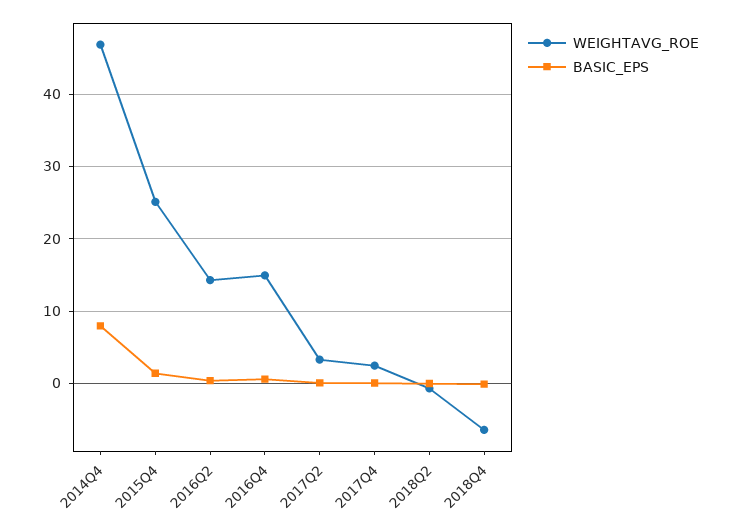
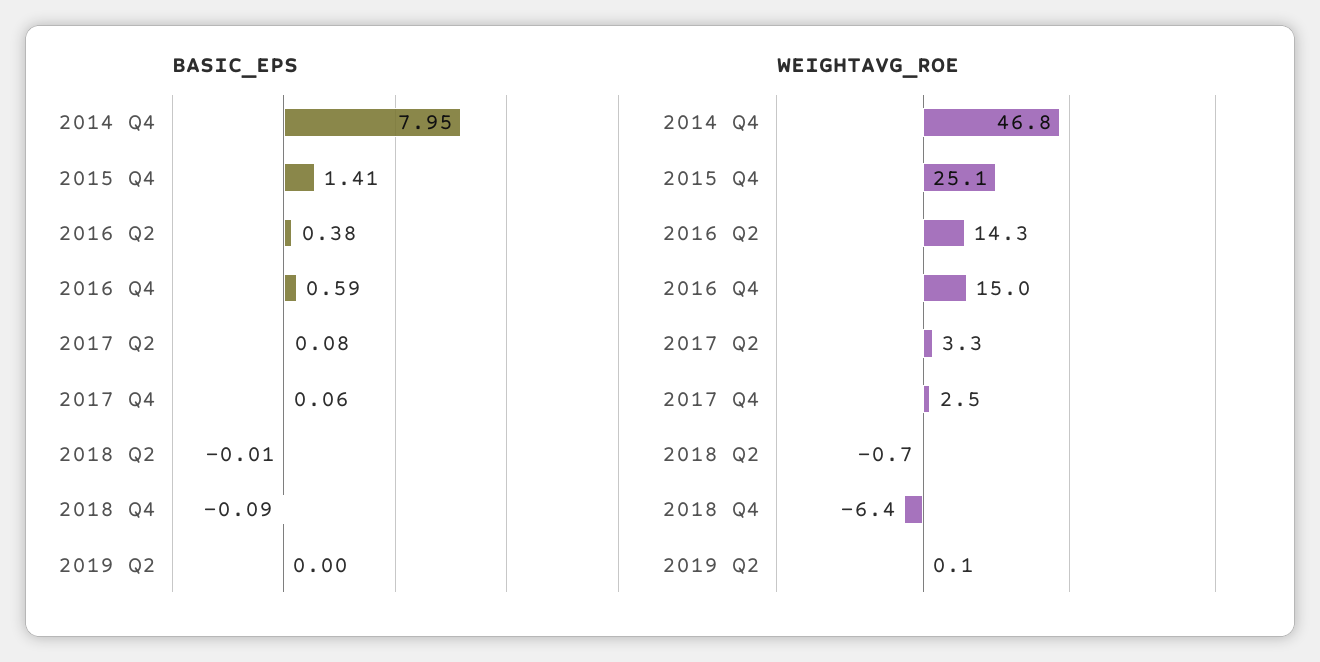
BASIC_EPS, 2019 Q2: none -> 0
WEIGHTAVG_ROE, 2019 Q2: none -> 0.1

